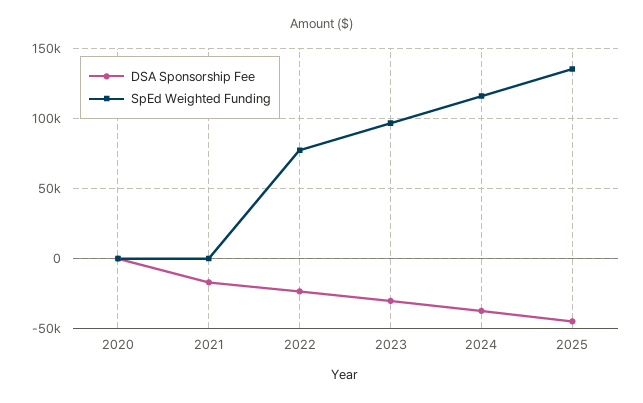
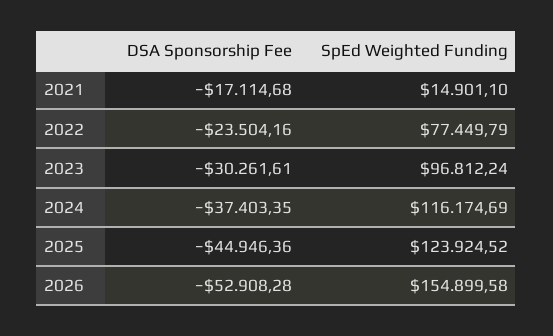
DSA Sponsorship Fee, 2020: 0 -> none
SpEd Weighted Funding, 2020: 0 -> none
SpEd Weighted Funding, 2021: 0 -> 14901.1
SpEd Weighted Funding, 2025: 135000 -> 123924.52
DSA Sponsorship Fee, 2026: none -> -52908.28
SpEd Weighted Funding, 2026: none -> 154899.58

